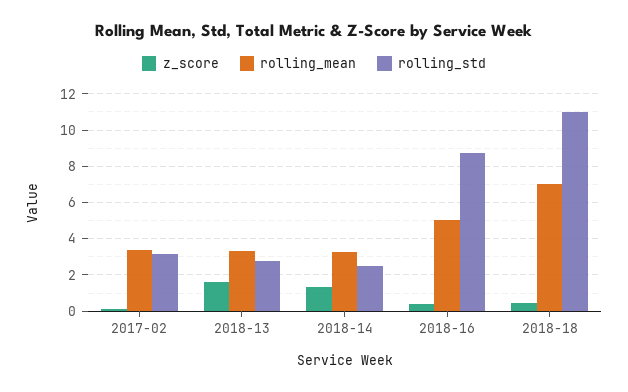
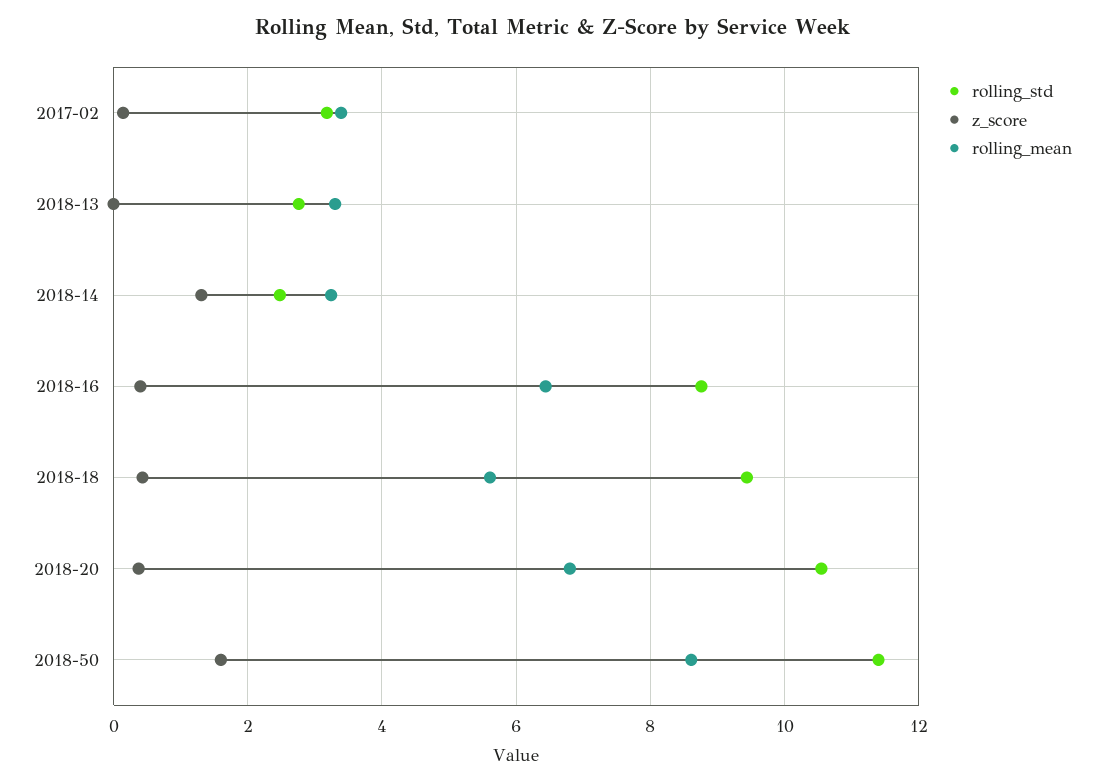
z_score, 2018-13: 1.5 -> 0
rolling_mean, 2018-16: 5 -> 6.4
rolling_mean, 2018-18: 7 -> 5.6
rolling_std, 2018-18: 11 -> 9.4
rolling_std, 2018-20: none -> 10.6
z_score, 2018-20: none -> 0.4
rolling_mean, 2018-20: none -> 6.8
rolling_std, 2018-50: none -> 11.4
z_score, 2018-50: none -> 1.6
rolling_mean, 2018-50: none -> 8.6

